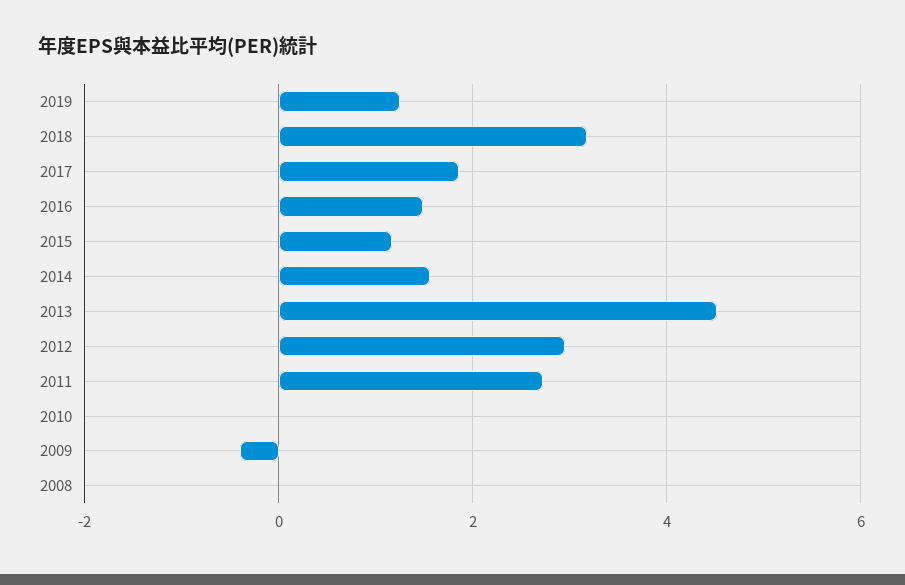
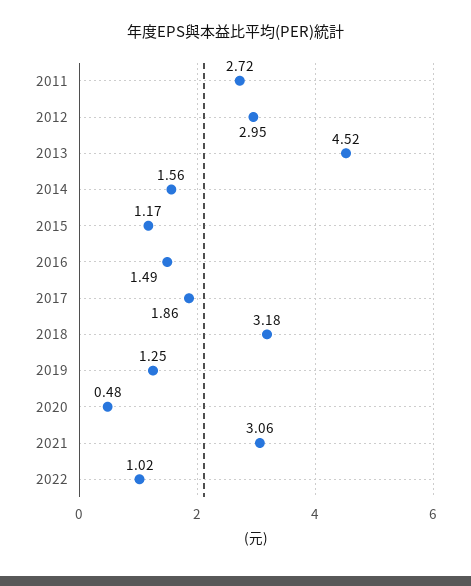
2010: 0 -> none
2009: -0.4 -> none
2008: 0 -> none
2020: none -> 0.48
2021: none -> 3.06
2022: none -> 1.02

